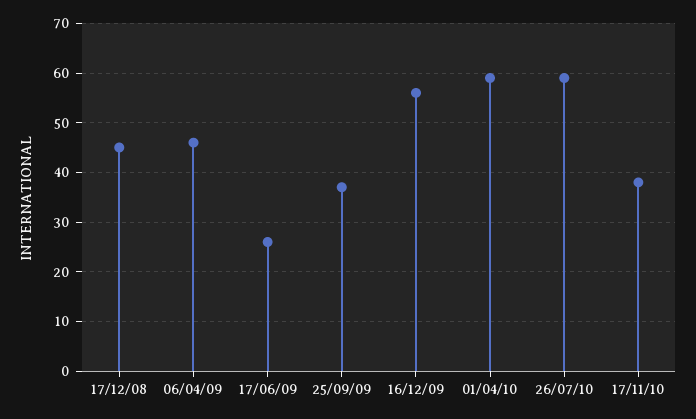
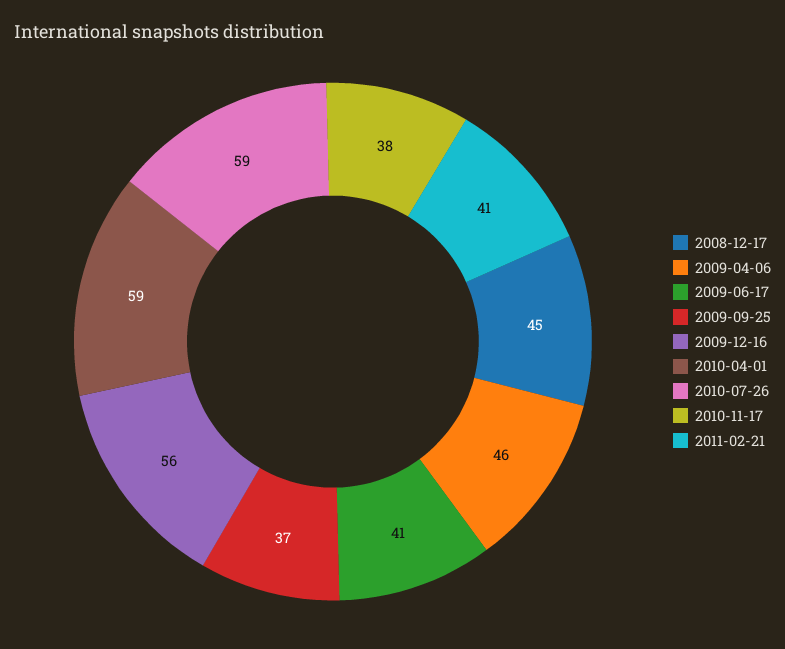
17/06/09: 25 -> 41
2011-02-21: none -> 41

